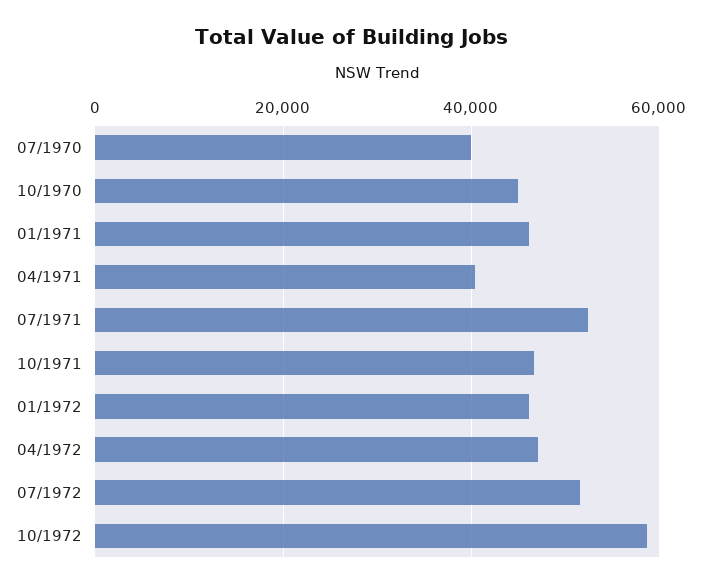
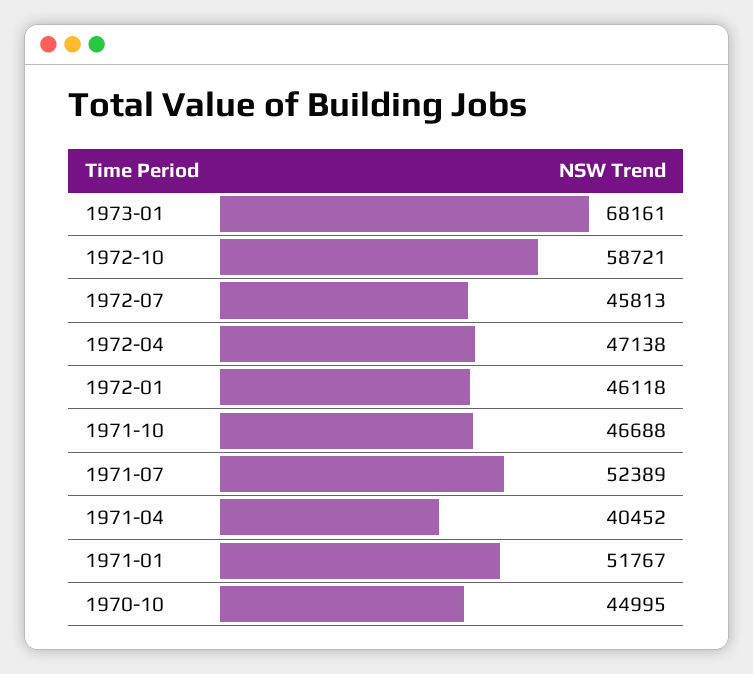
07/1970: 40000 -> none
01/1971: 46000 -> 51767
07/1972: 52000 -> 45813
1973-01: none -> 68161

